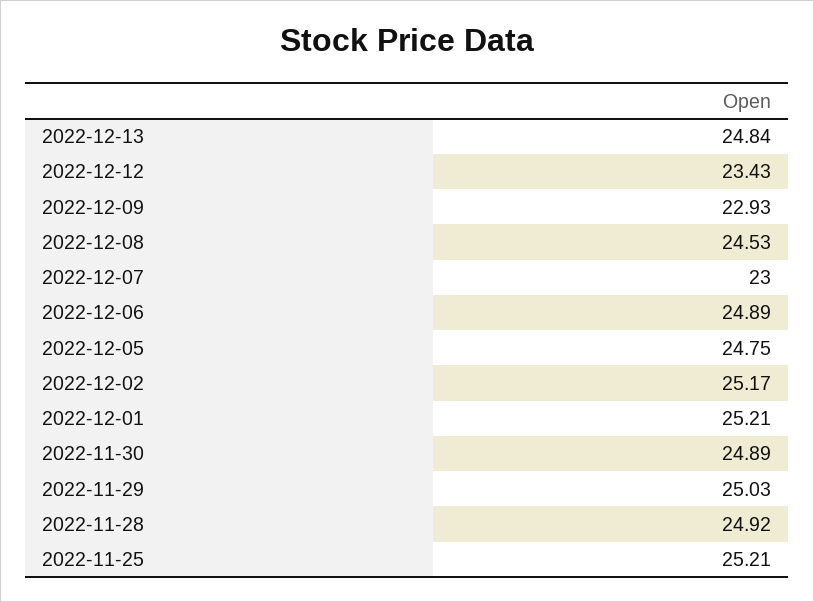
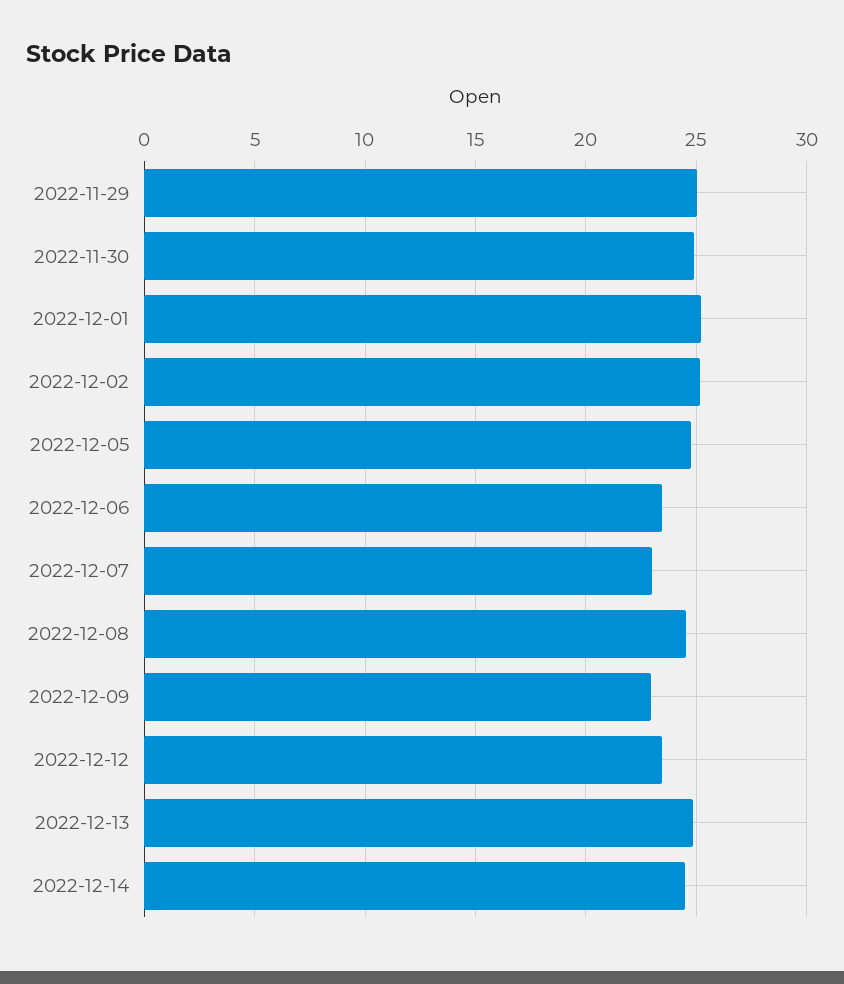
2022-12-06: 24.89 -> 23.5
2022-11-28: 24.92 -> none
2022-11-25: 25.21 -> none
2022-12-14: none -> 24.5

